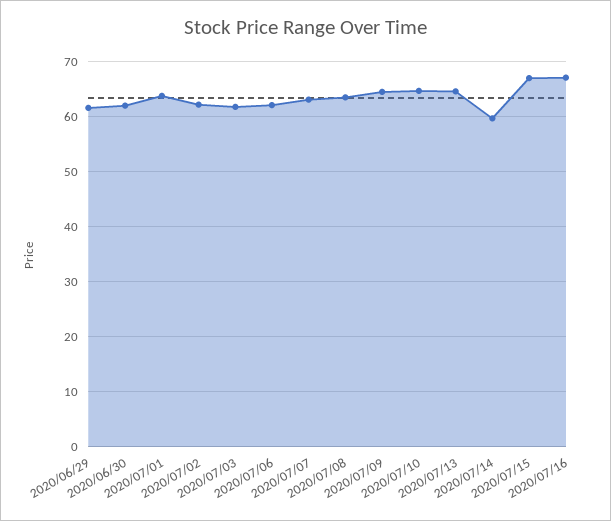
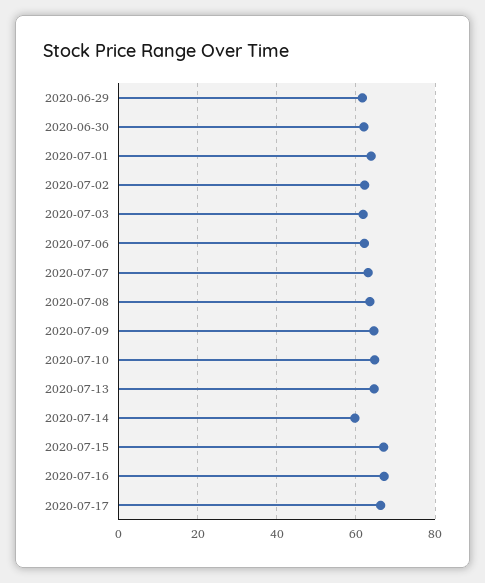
2020-07-17: none -> 66

